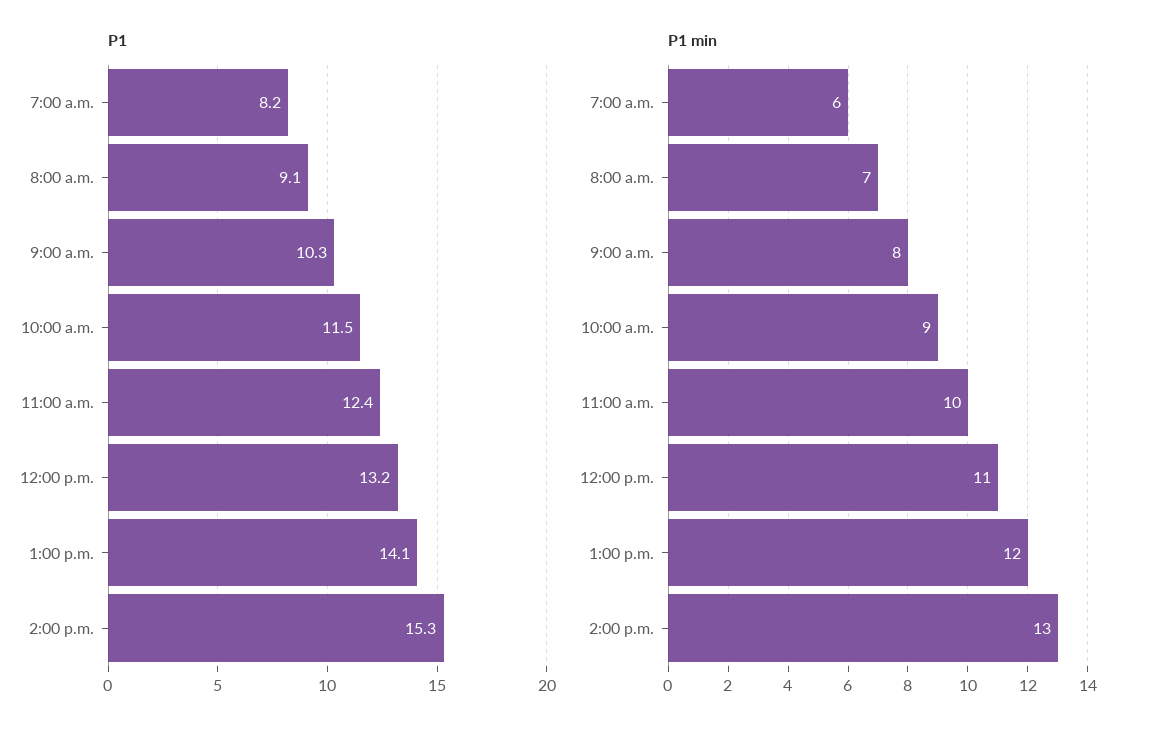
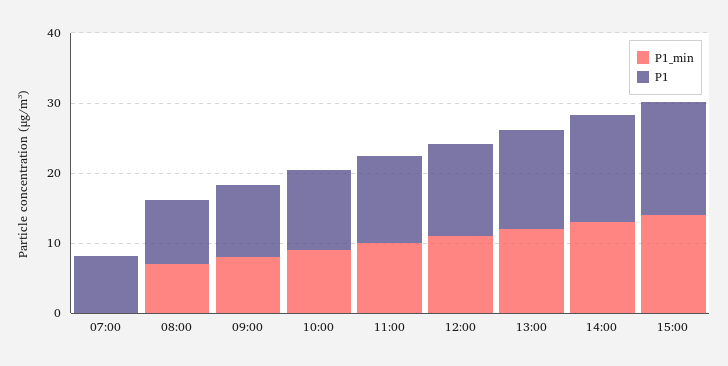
P1 min, 7:00 a.m.: 6 -> 0
P1 min, 15:00: none -> 14
P1, 15:00: none -> 16

